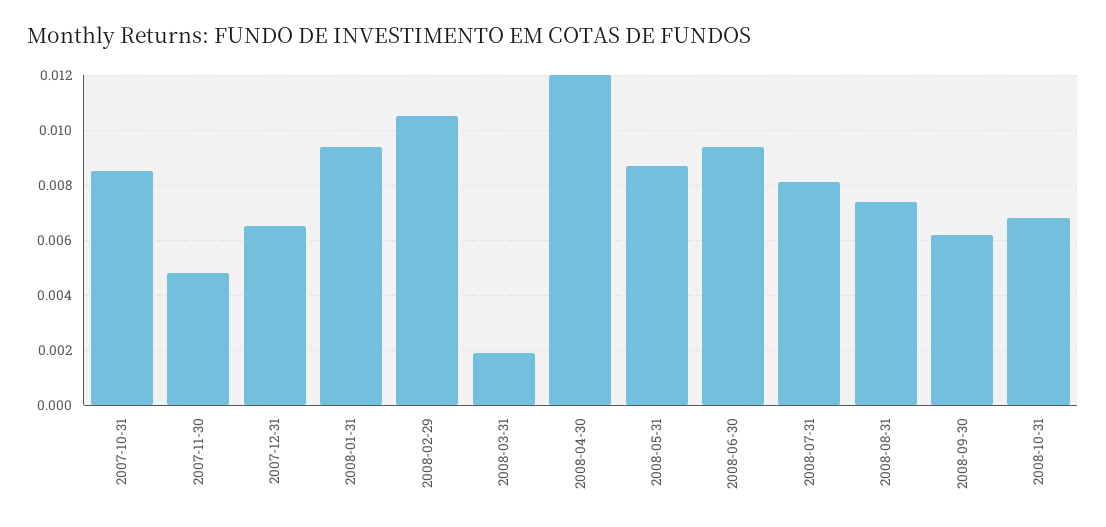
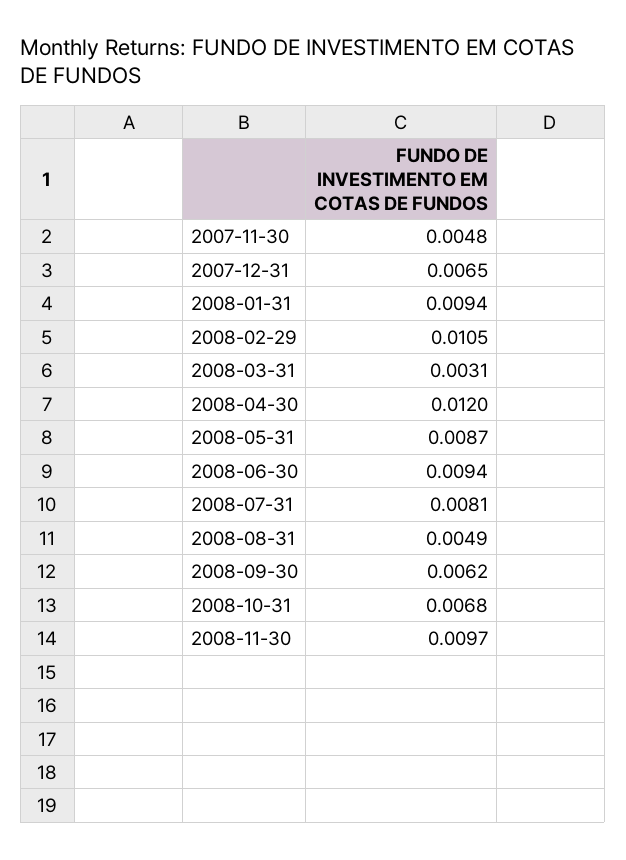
2007-10-31: 0.0085 -> none
2008-03-31: 0.002 -> 0.0031
2008-08-31: 0.0075 -> 0.0049
2008-11-30: none -> 0.0097

